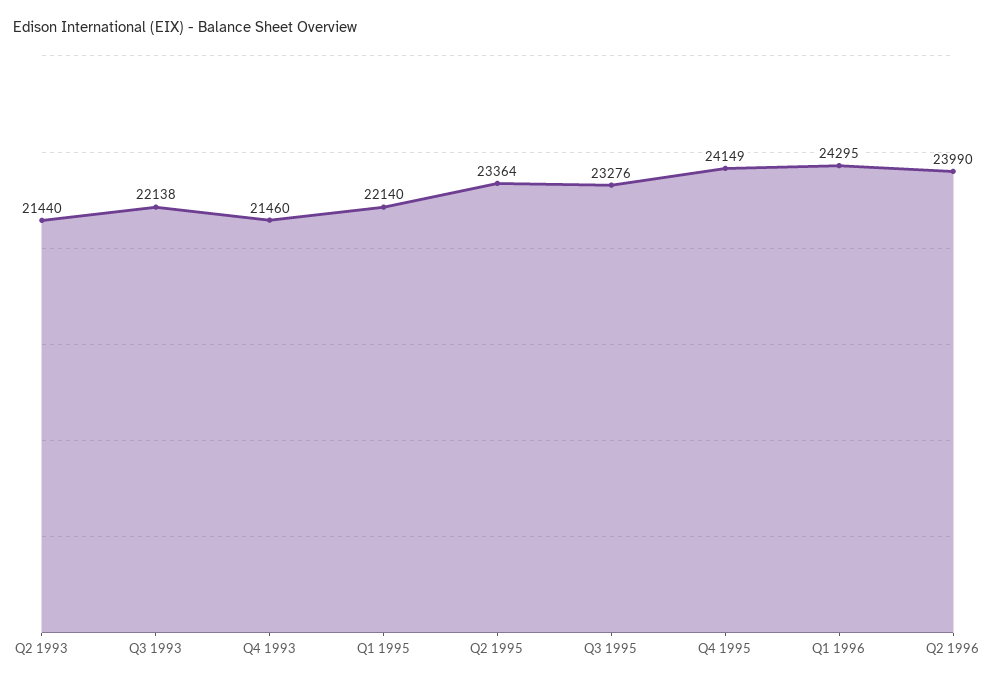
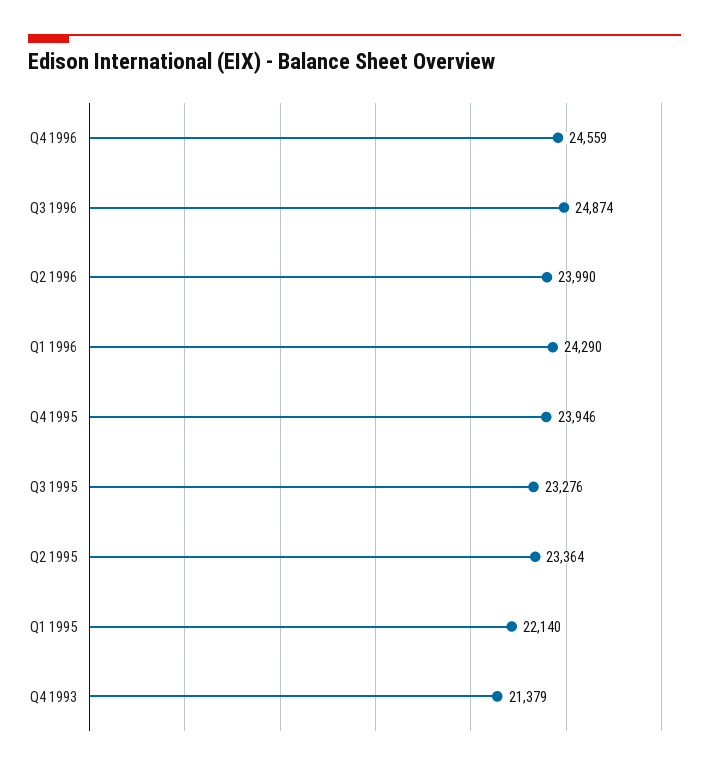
Q2 1993: 21440 -> none
Q3 1993: 22138 -> none
Q4 1993: 21460 -> 21379
Q4 1995: 24149 -> 23946
Q1 1996: 24295 -> 24290
Q4 1996: none -> 24559
Q3 1996: none -> 24874

